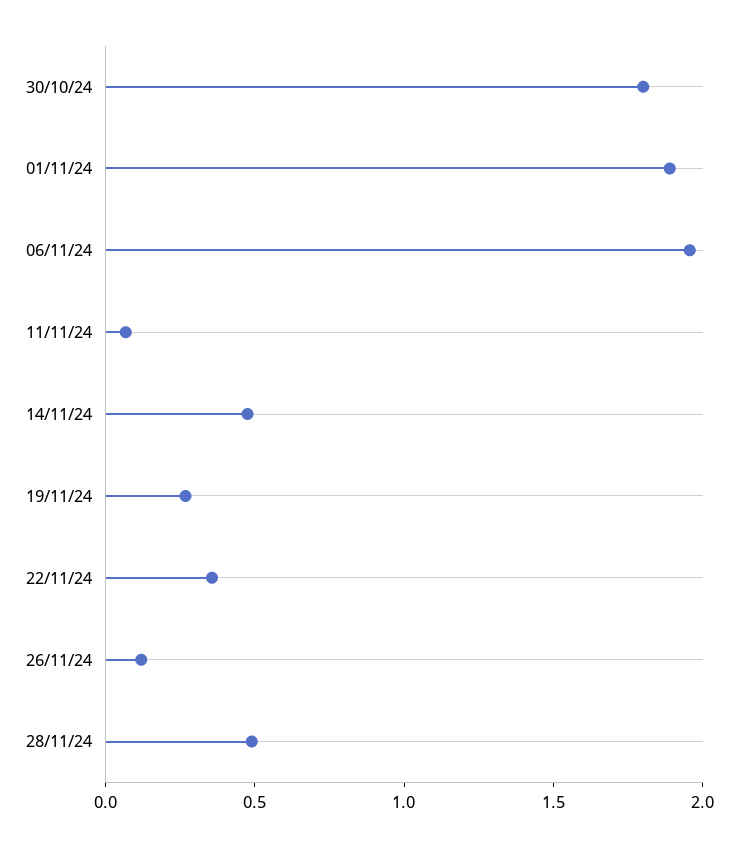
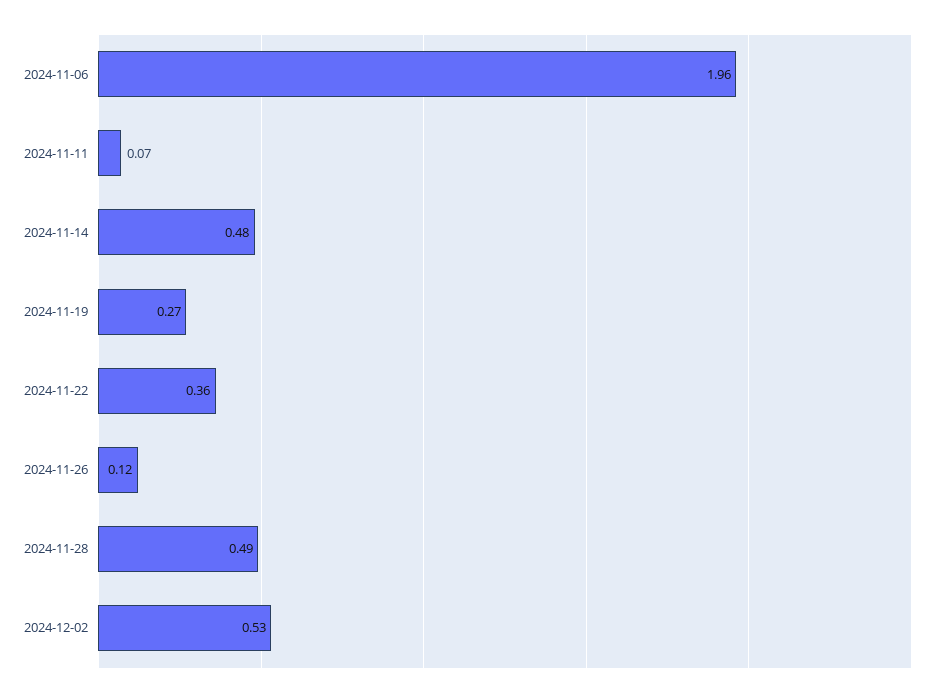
30/10/24: 1.8 -> none
01/11/24: 1.9 -> none
2024-12-02: none -> 0.53

